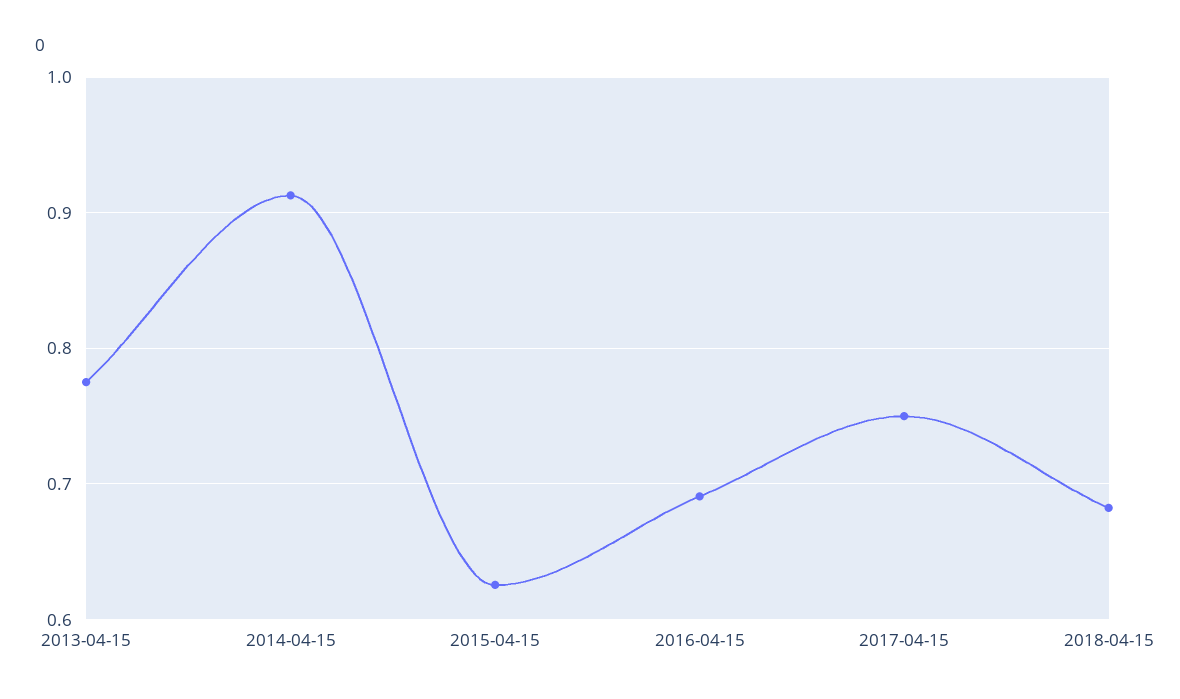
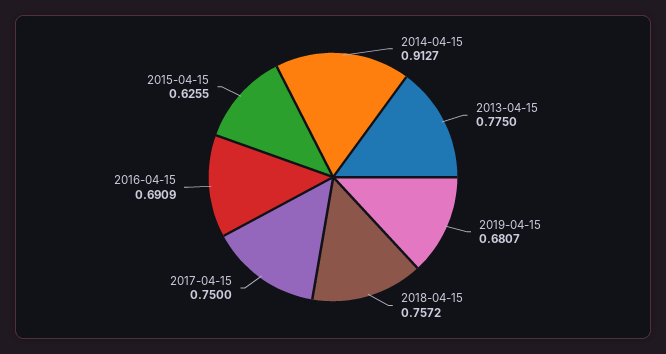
2018-04-15: 0.68 -> 0.7572
2019-04-15: none -> 0.6807

